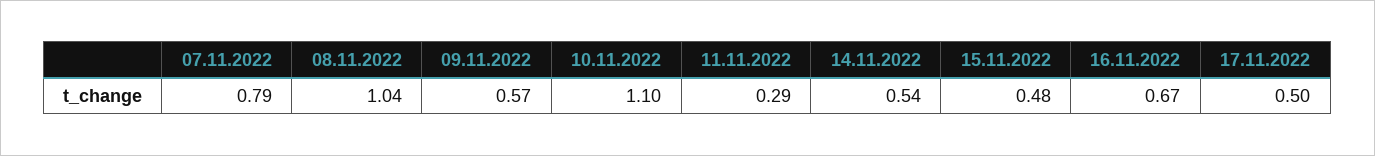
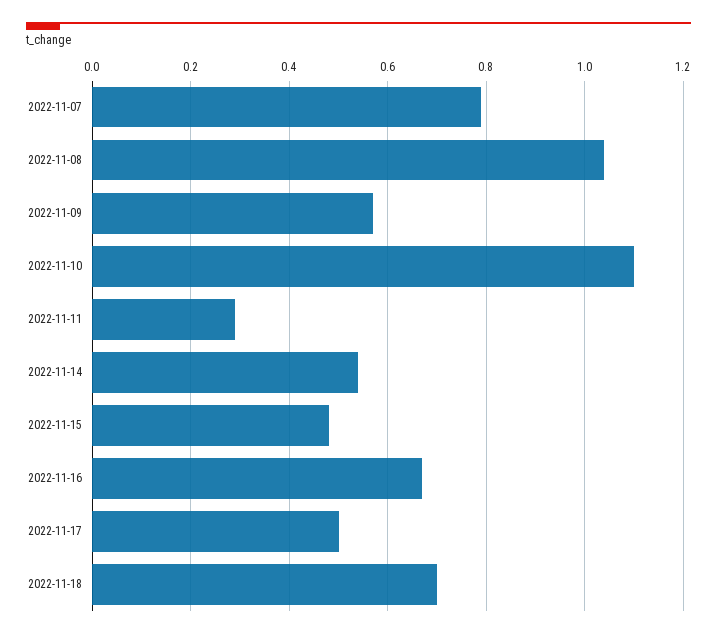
2022-11-18: none -> 0.7

